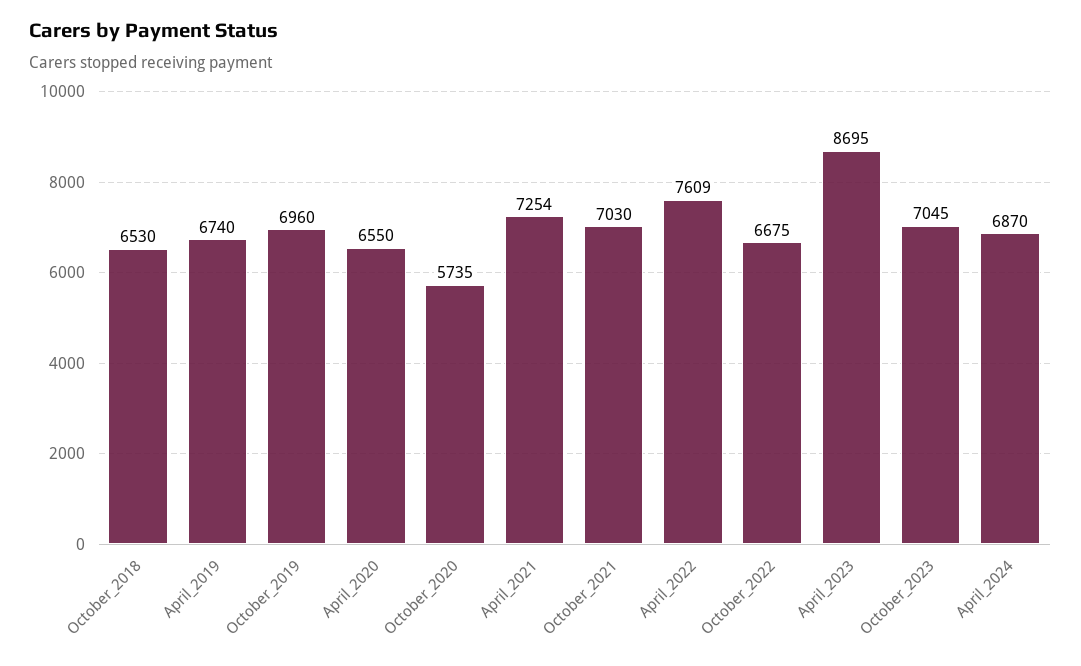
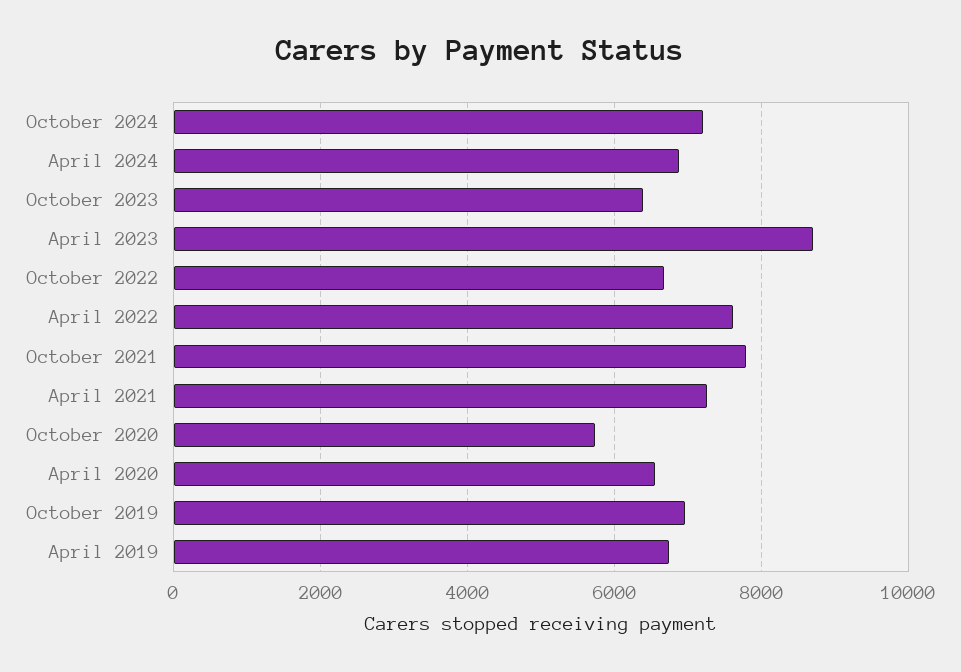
October_2018: 6530 -> none
October_2021: 7030 -> 7800
October_2023: 7045 -> 6400
October 2024: none -> 7200

